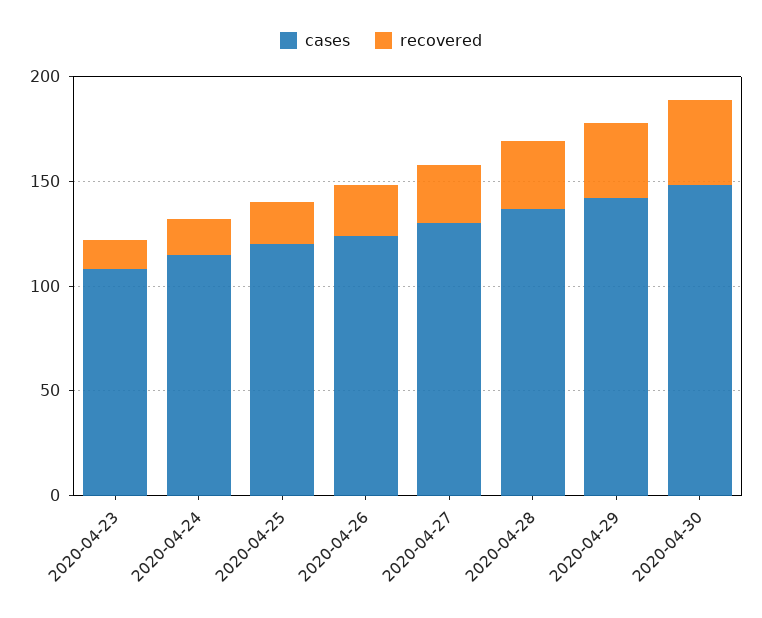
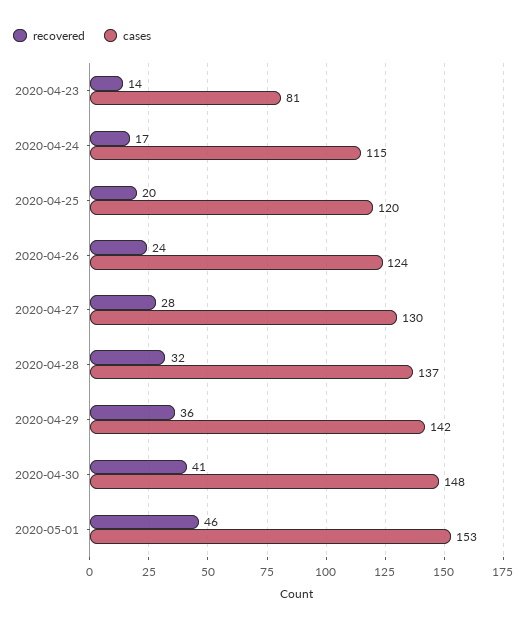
cases, 2020-04-23: 110 -> 81
recovered, 2020-05-01: none -> 46
cases, 2020-05-01: none -> 153

